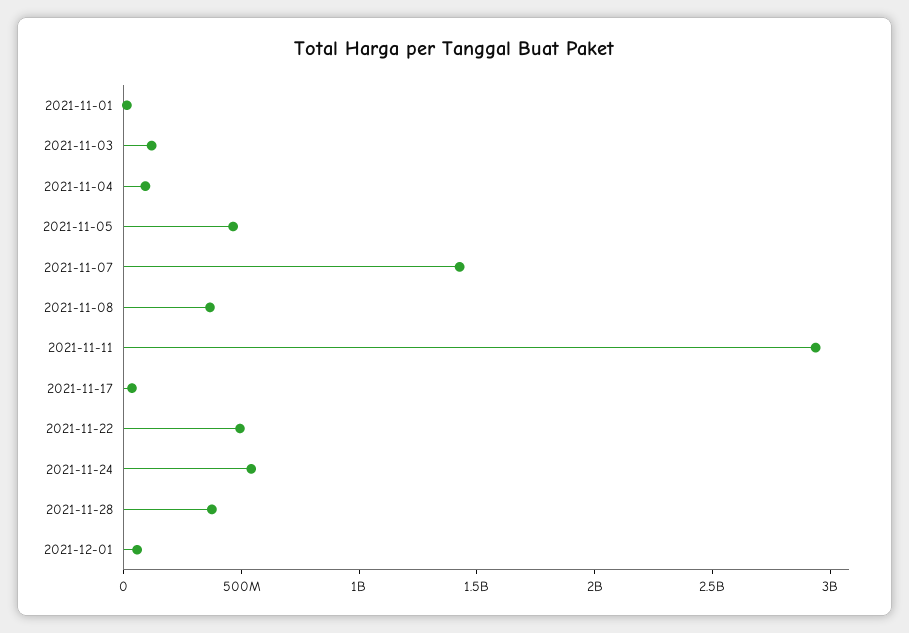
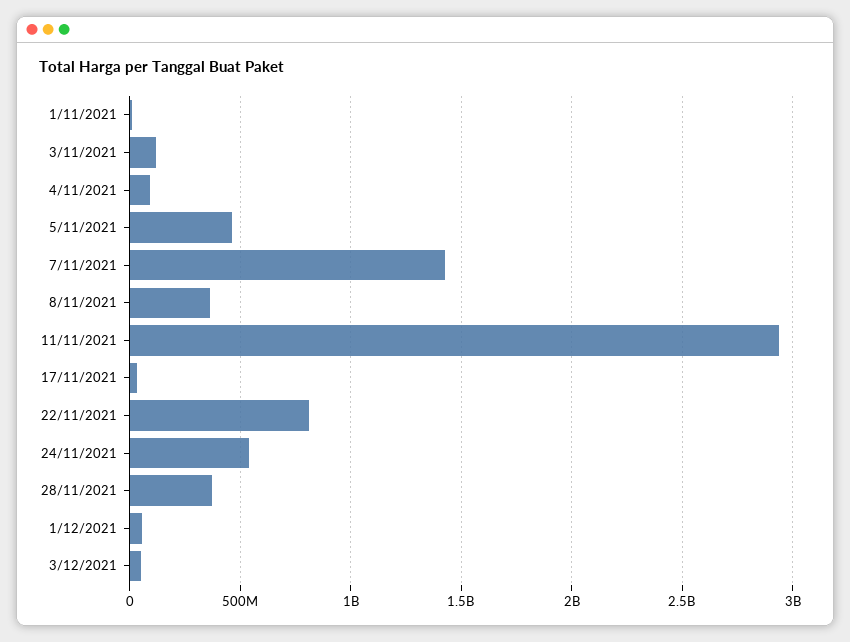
2021-11-22: 500000000 -> 800000000
3/12/2021: none -> 50000000

